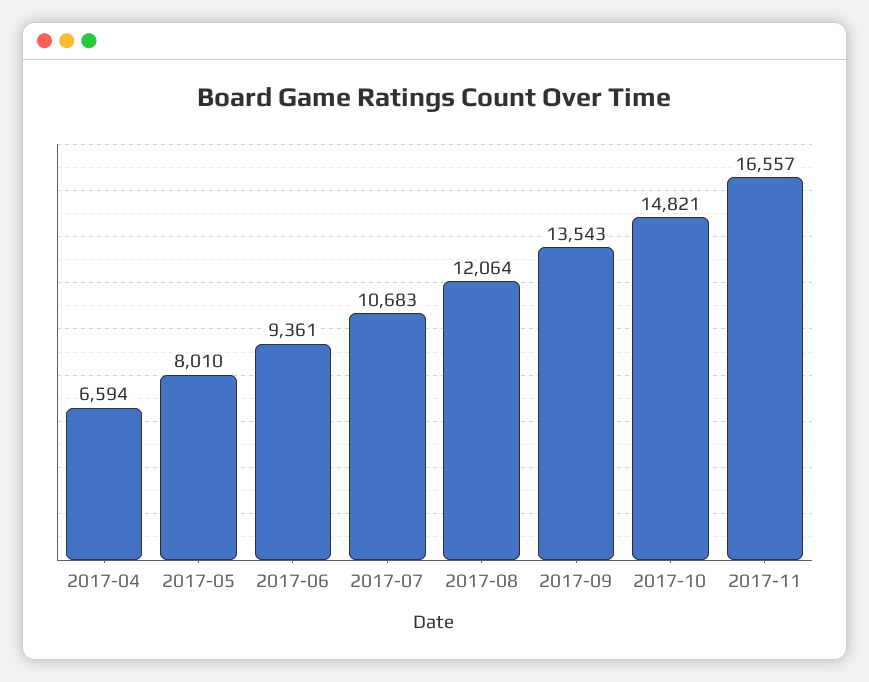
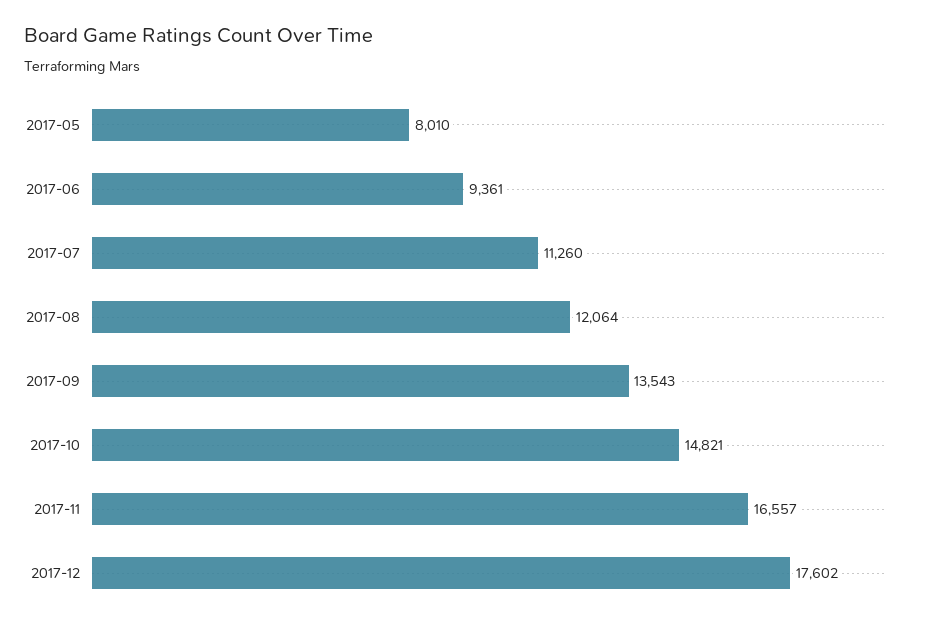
2017-04: 6594 -> none
2017-07: 10683 -> 11260
2017-12: none -> 17602

